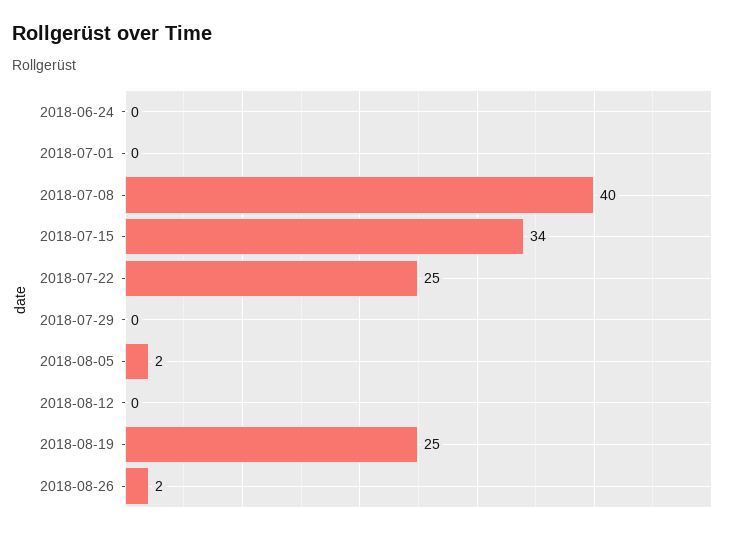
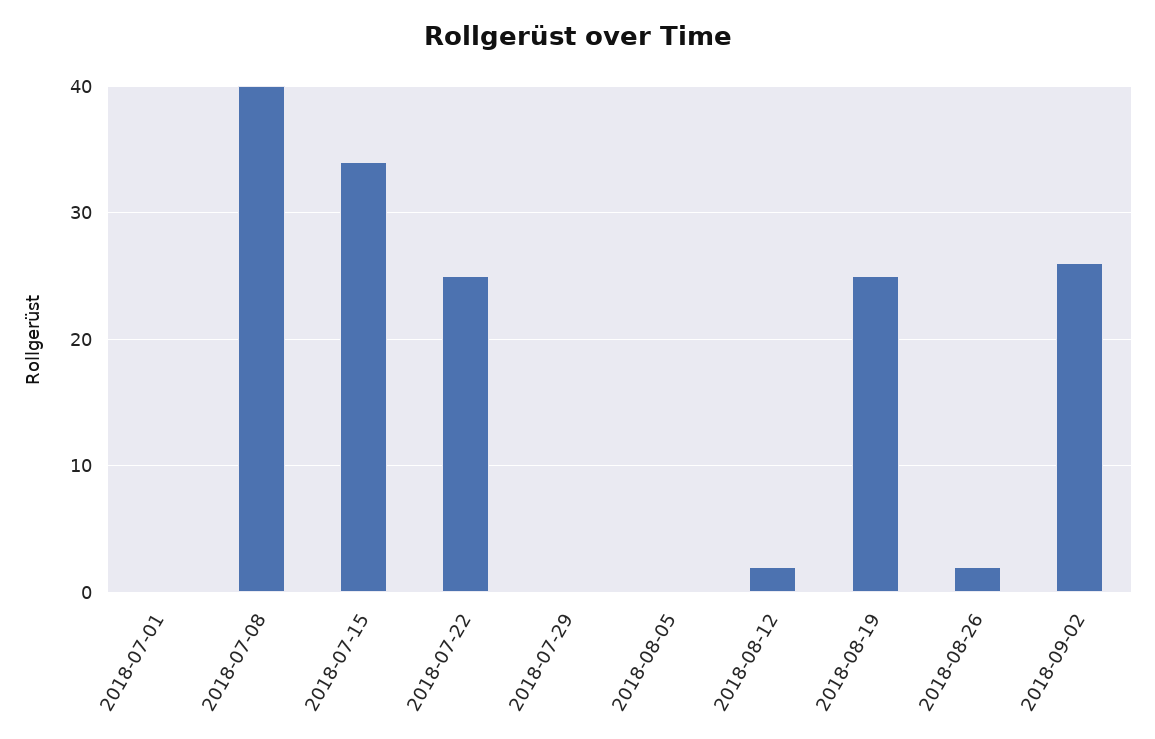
2018-06-24: 0 -> none
2018-08-05: 2 -> 0
2018-08-12: 0 -> 2
2018-09-02: none -> 26

